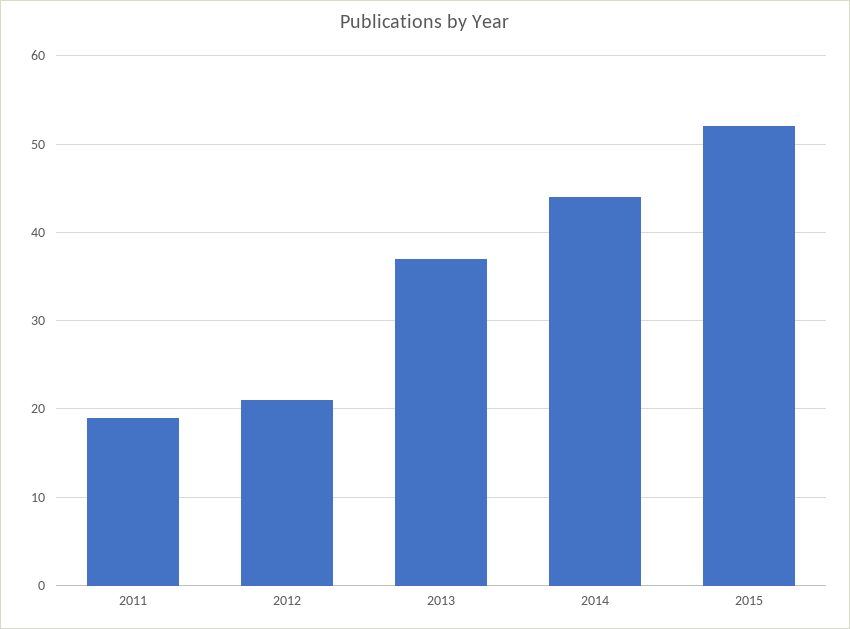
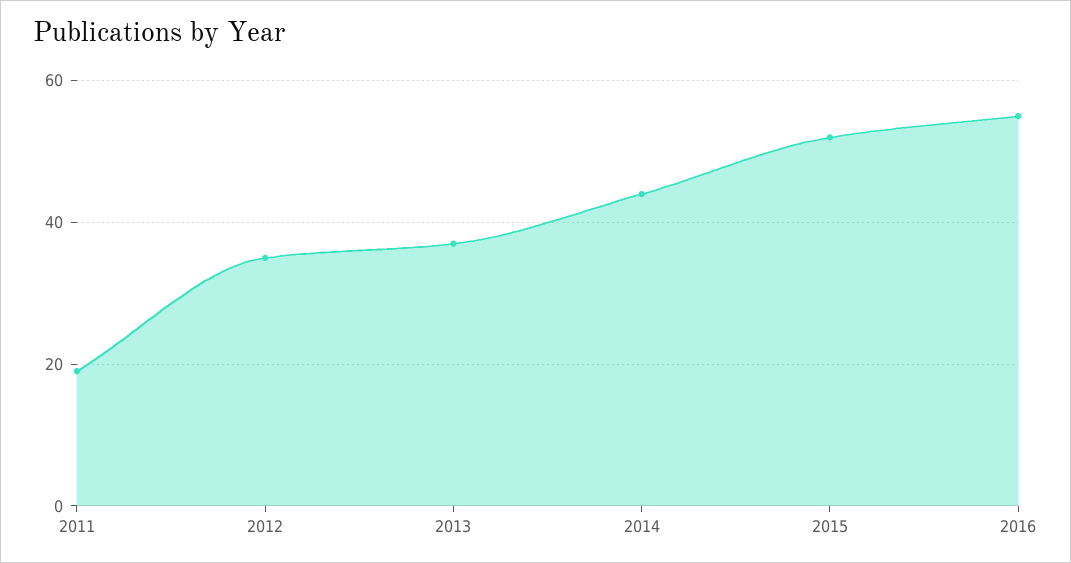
2012: 21 -> 35
2016: none -> 55

